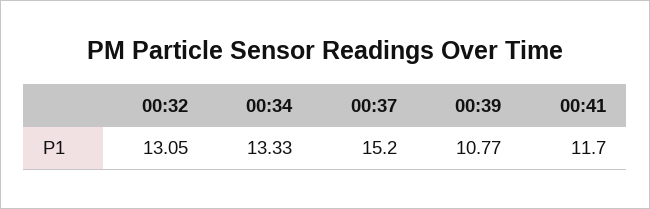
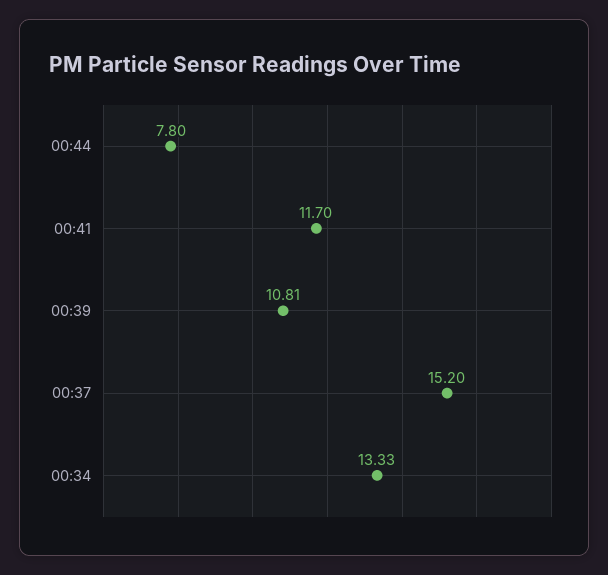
00:32: 13.05 -> none
00:39: 10.77 -> 10.81
00:44: none -> 7.8

